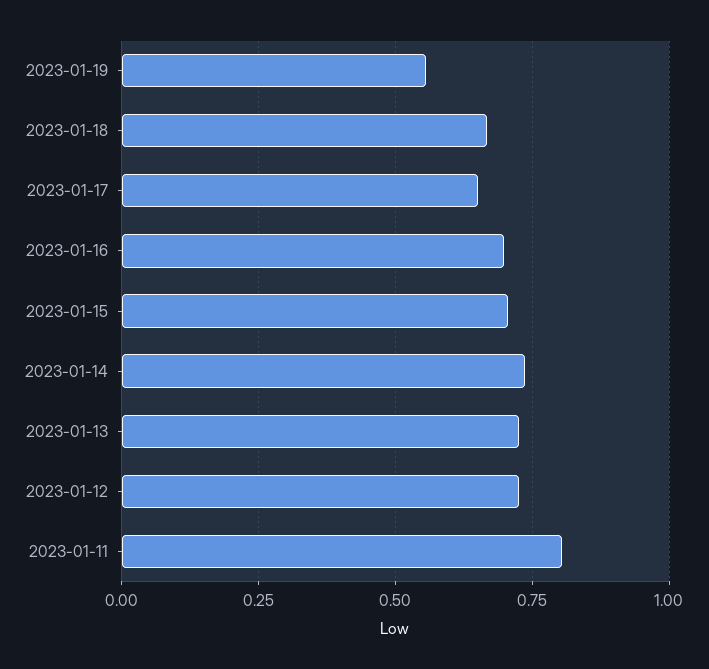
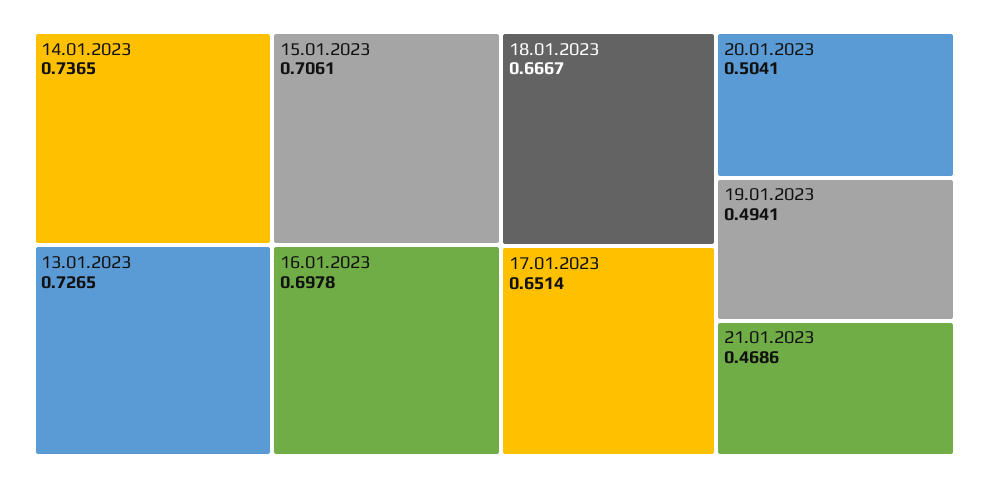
2023-01-19: 0.55 -> 0.4941
2023-01-12: 0.725 -> none
2023-01-11: 0.8 -> none
20.01.2023: none -> 0.5041
21.01.2023: none -> 0.4686

